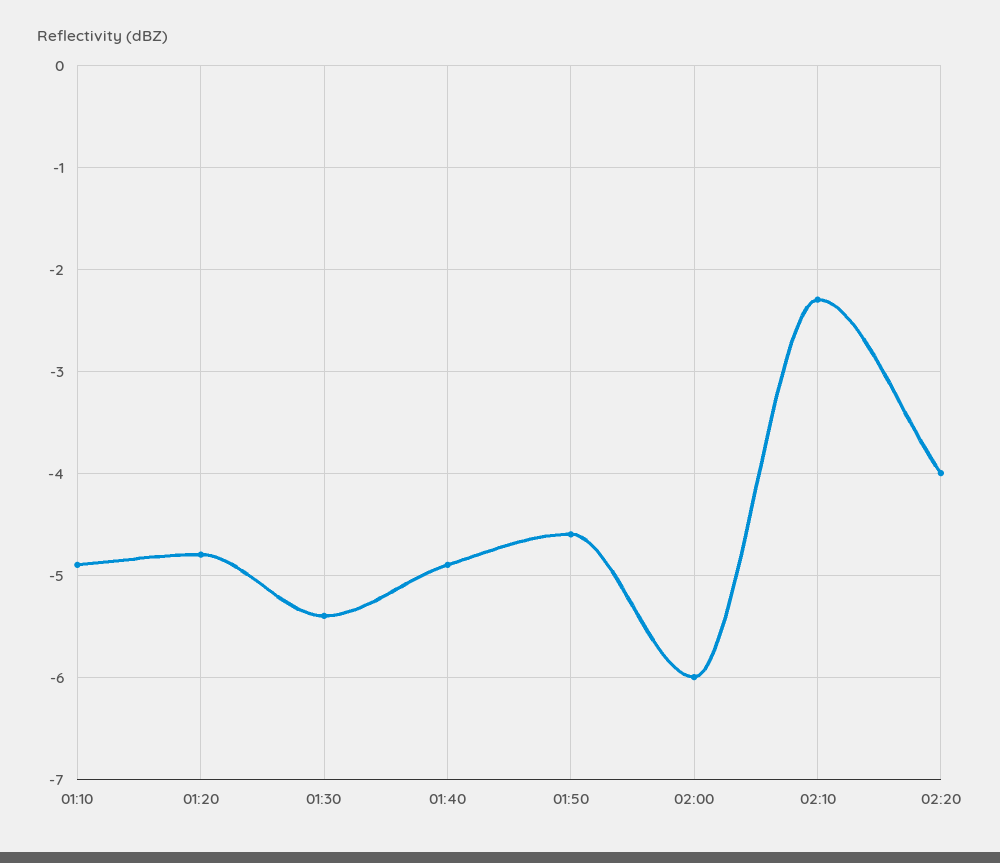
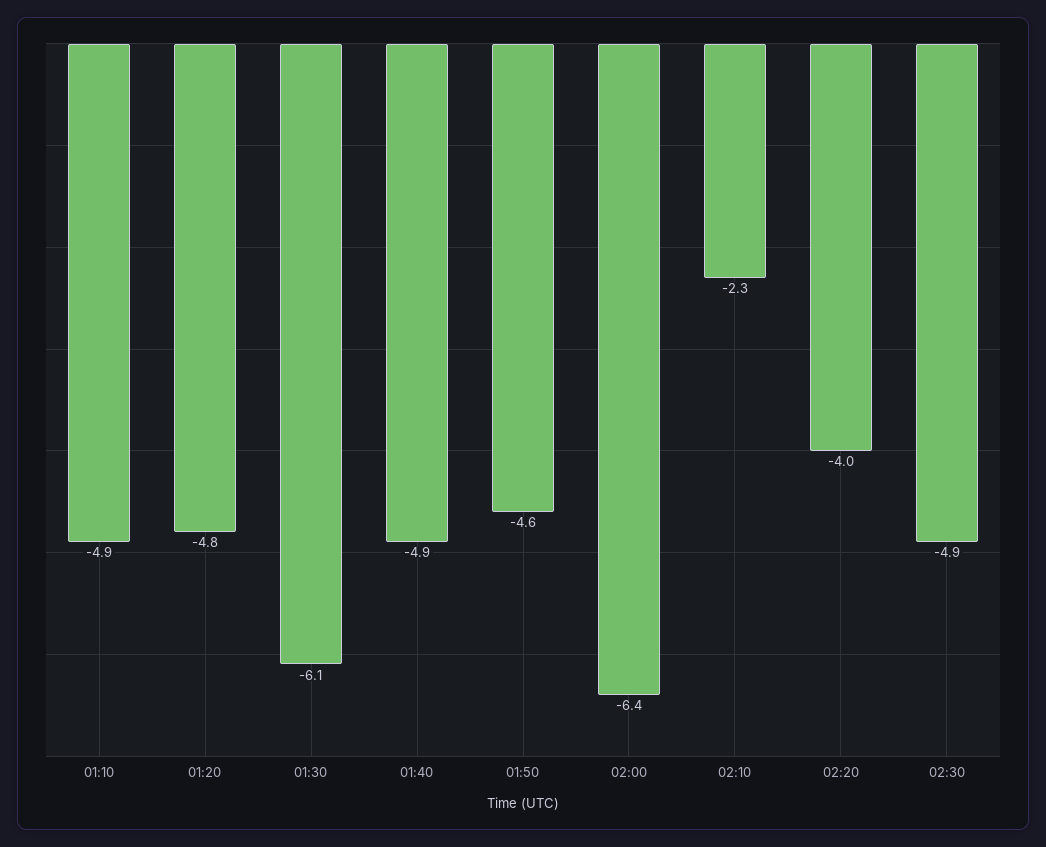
01:30: -5.4 -> -6.1
02:00: -6 -> -6.4
02:30: none -> -4.9

